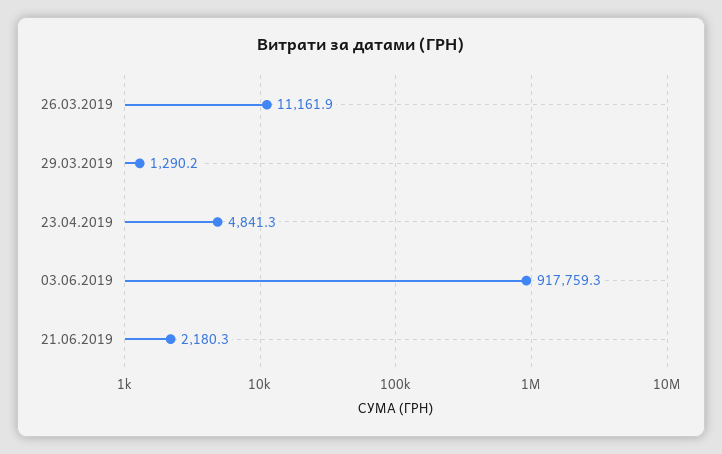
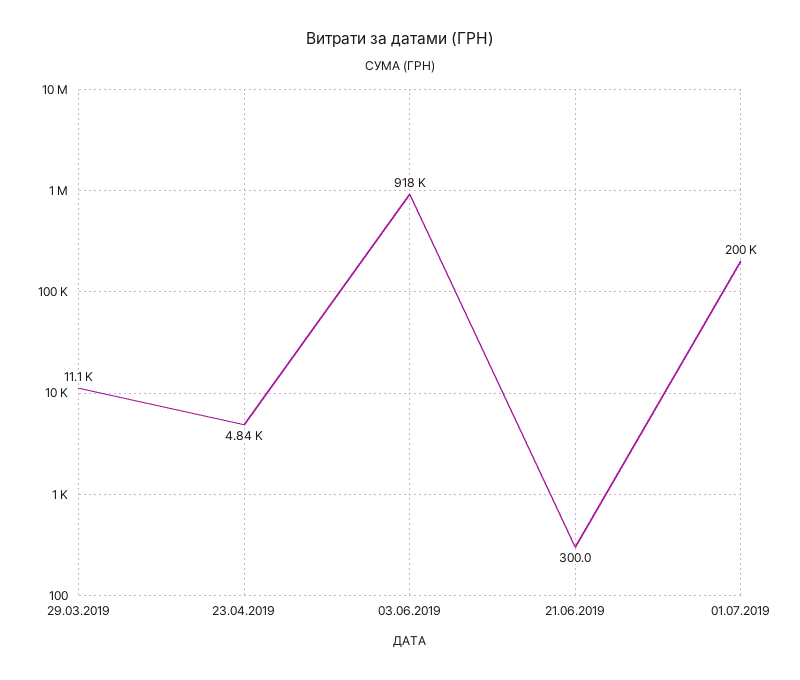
26.03.2019: 11161.9 -> none
29.03.2019: 1290.2 -> 11100
21.06.2019: 2180.3 -> 300
01.07.2019: none -> 200000

